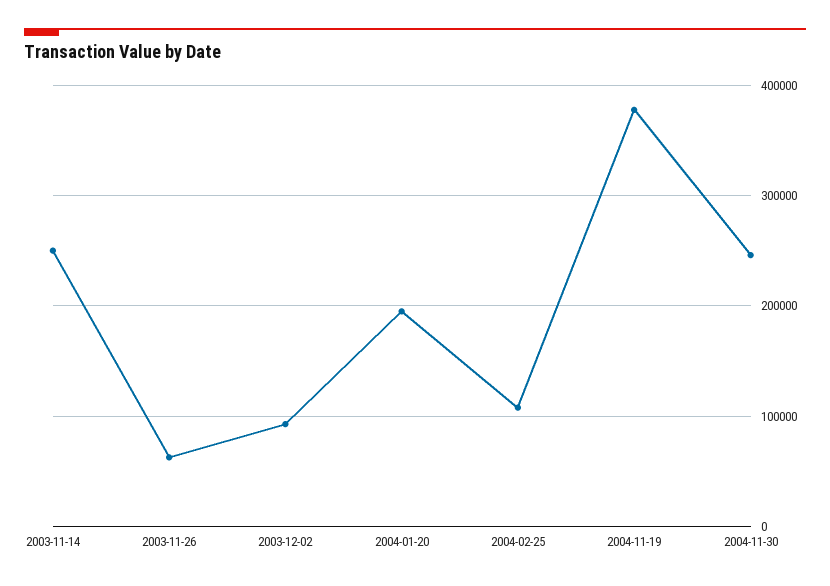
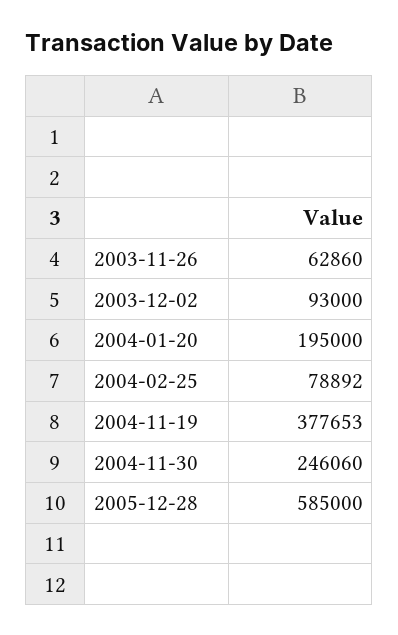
2003-11-14: 250000 -> none
2004-02-25: 110000 -> 78892
2005-12-28: none -> 585000

